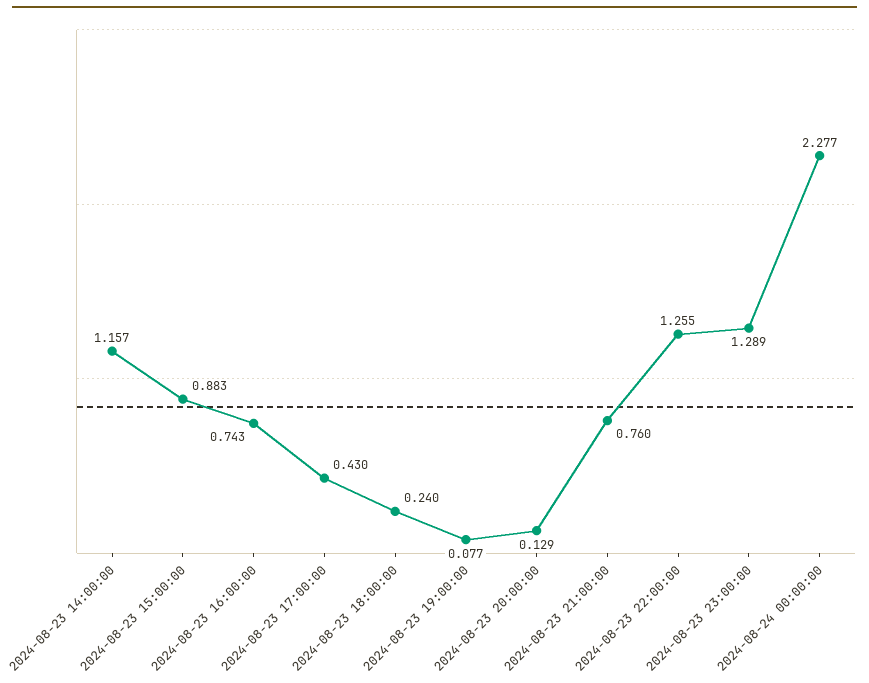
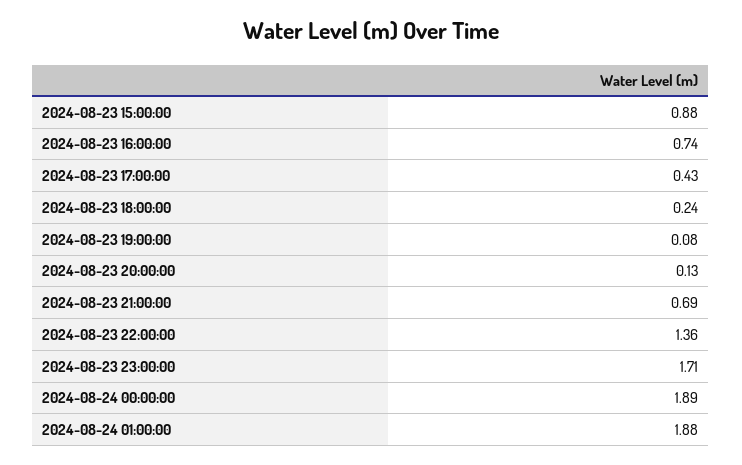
2024-08-23 14:00:00: 1.157 -> none
2024-08-23 21:00:00: 0.76 -> 0.69
2024-08-23 22:00:00: 1.255 -> 1.36
2024-08-23 23:00:00: 1.289 -> 1.71
2024-08-24 00:00:00: 2.277 -> 1.89
2024-08-24 01:00:00: none -> 1.88

